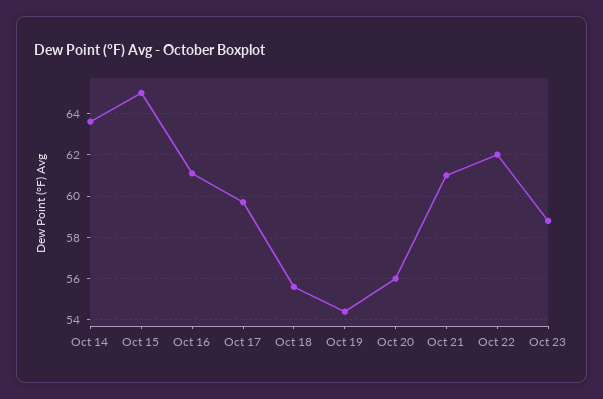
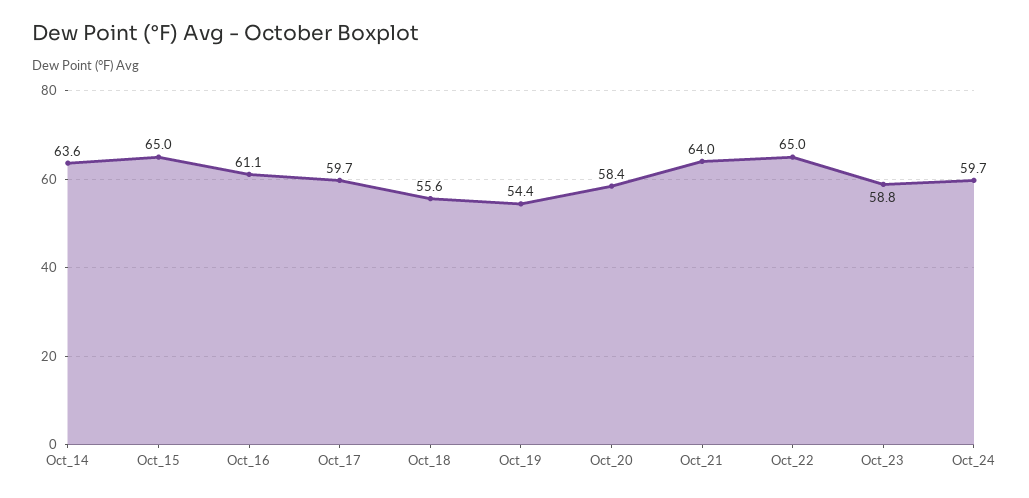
Oct 20: 56 -> 58.4
Oct 21: 61 -> 64
Oct 22: 62 -> 65
Oct_24: none -> 59.7

